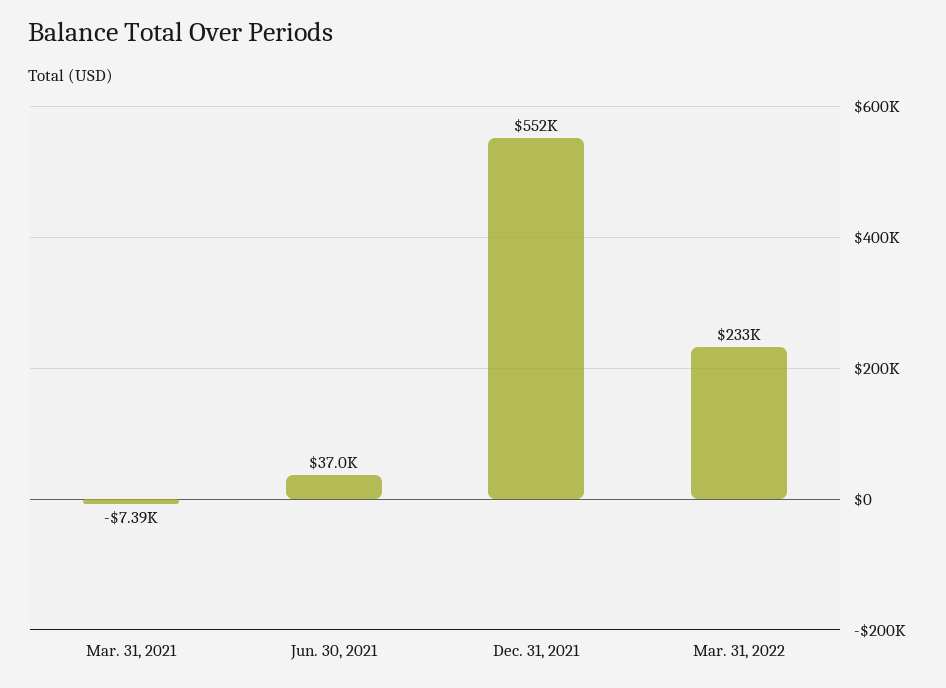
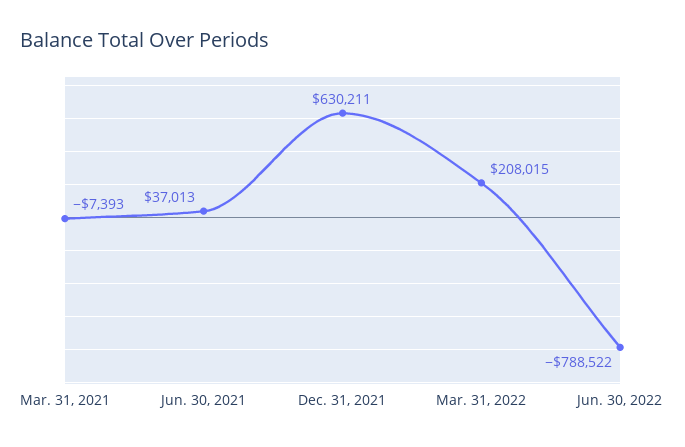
Dec. 31, 2021: 552000 -> 630211
Mar. 31, 2022: 233000 -> 208015
Jun. 30, 2022: none -> -788522

